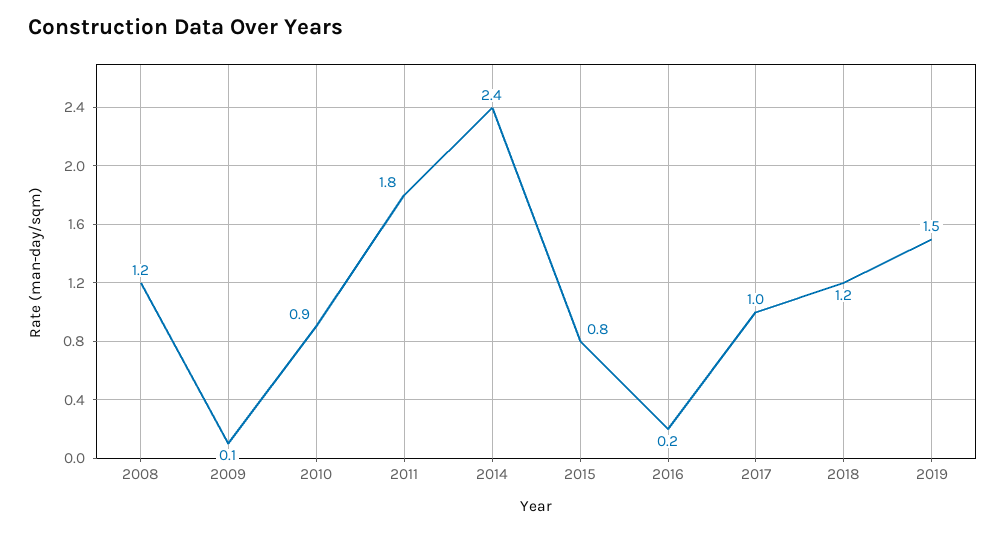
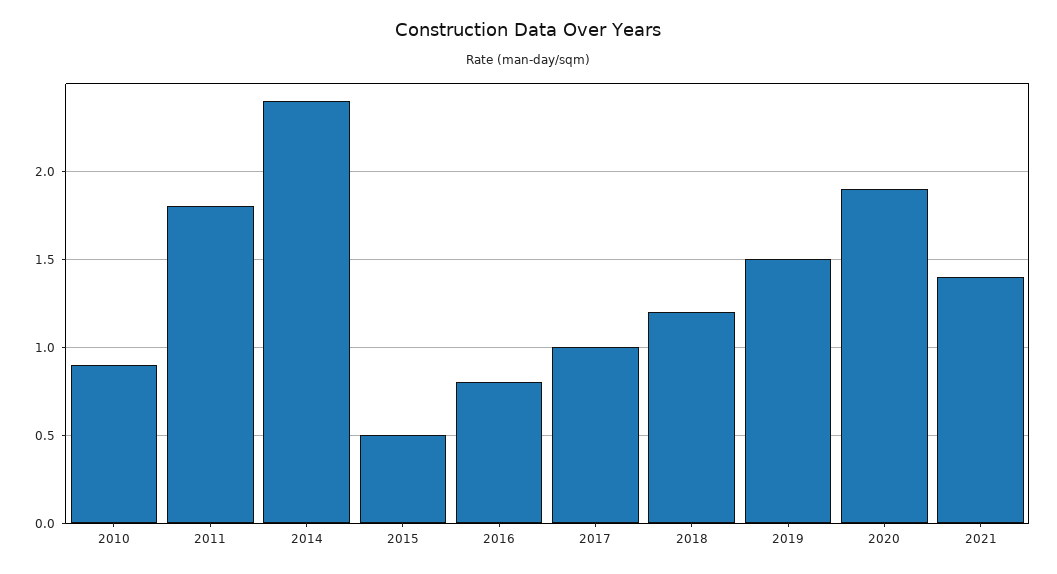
2008: 1.2 -> none
2009: 0.1 -> none
2015: 0.8 -> 0.5
2016: 0.2 -> 0.8
2020: none -> 1.9
2021: none -> 1.4

